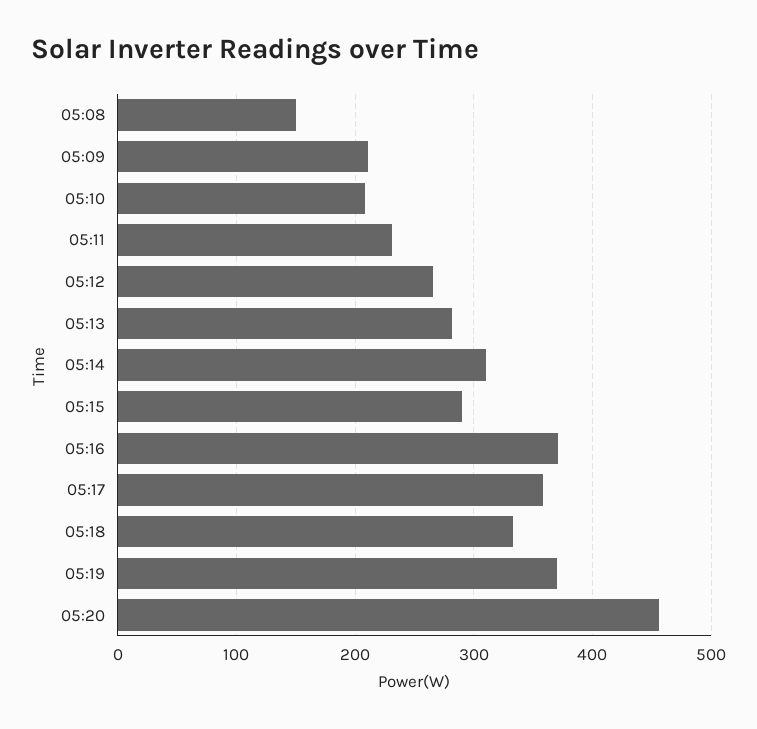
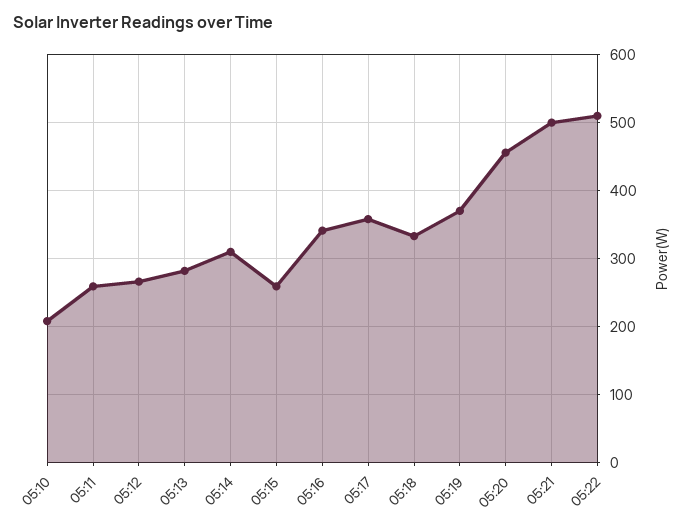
05:08: 150 -> none
05:09: 210 -> none
05:11: 230 -> 260
05:15: 290 -> 260
05:16: 370 -> 340
05:21: none -> 500
05:22: none -> 510

